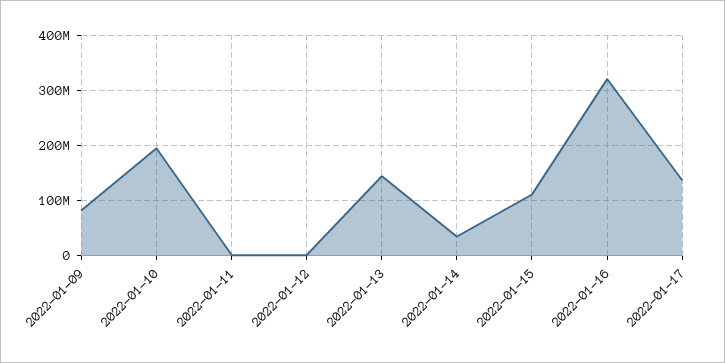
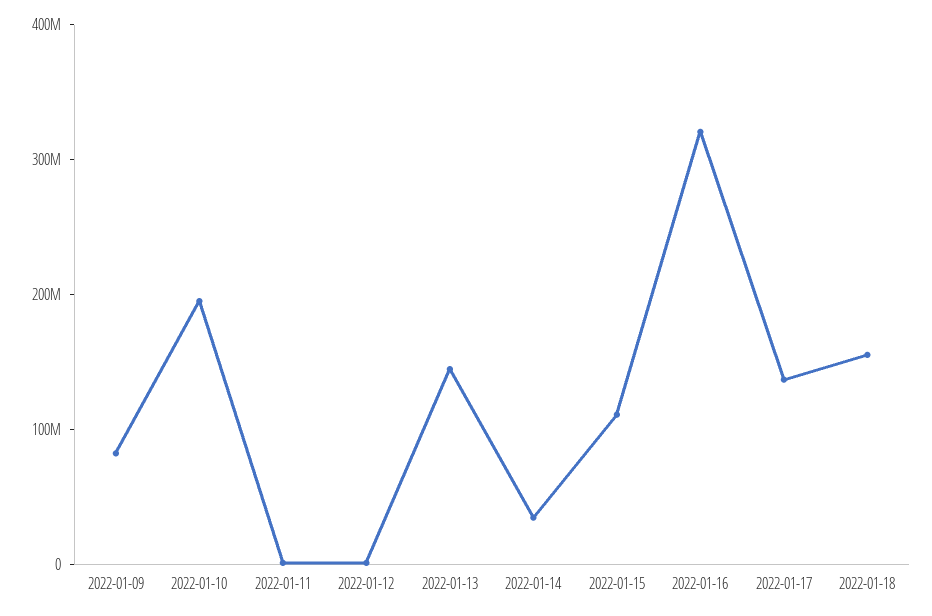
2022-01-18: none -> 160000000

